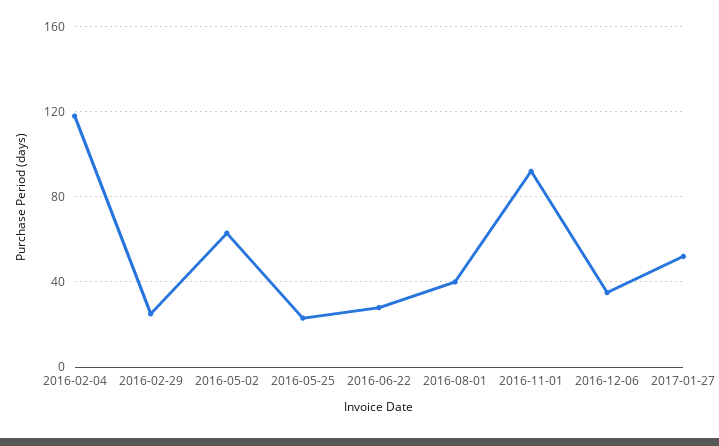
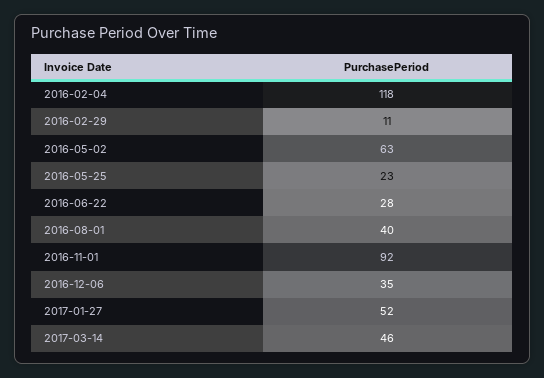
2016-02-29: 25 -> 11
2017-03-14: none -> 46

